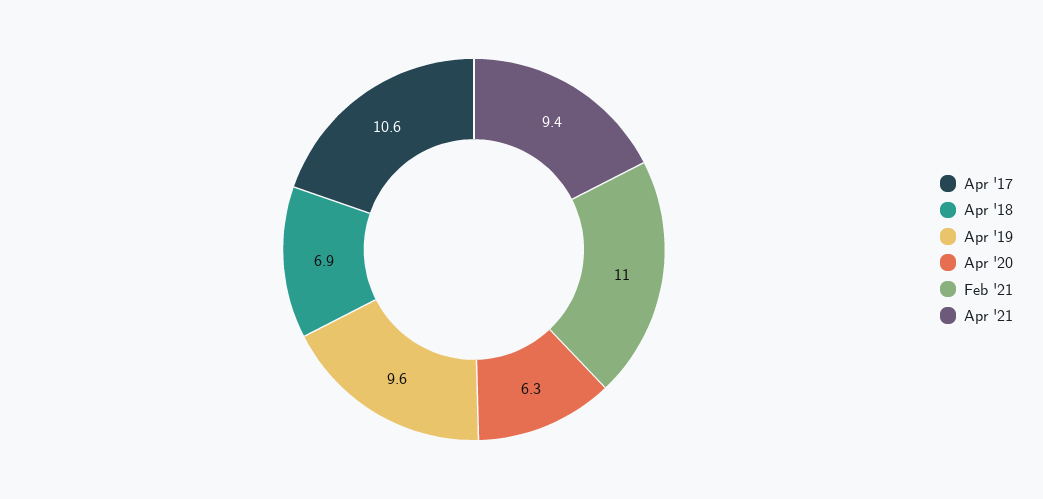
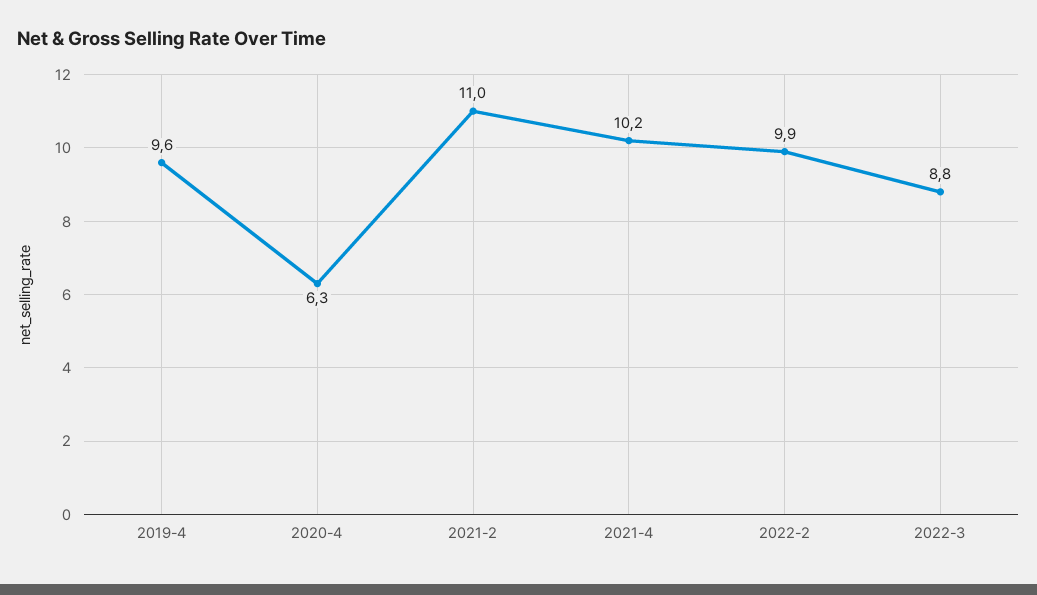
Apr '17: 10.6 -> none
Apr '18: 6.9 -> none
Apr '21: 9.4 -> 10.2
2022-2: none -> 9.9
2022-3: none -> 8.8

